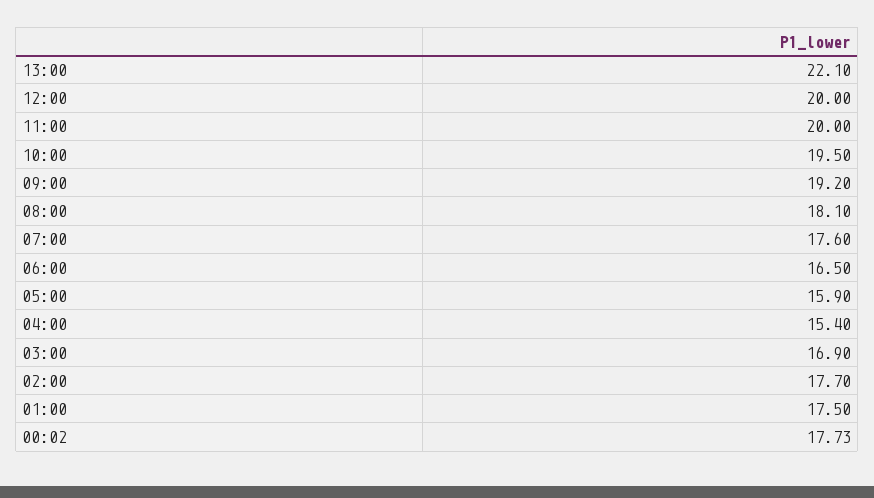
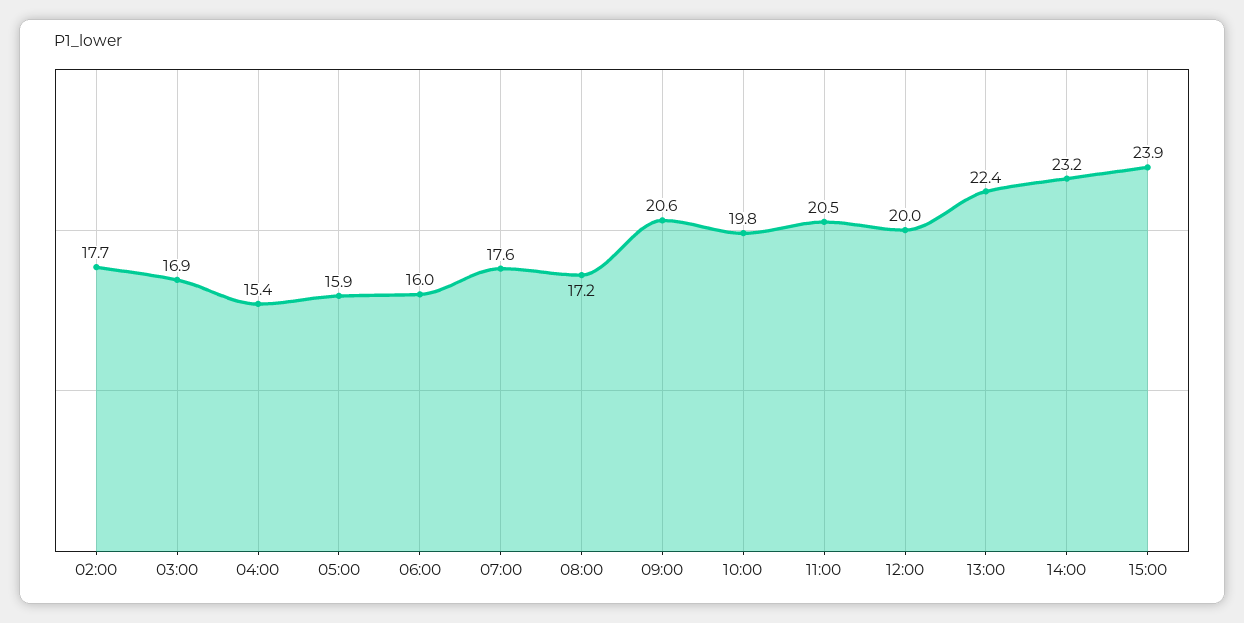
13:00: 22.1 -> 22.4
11:00: 20 -> 20.5
10:00: 19.5 -> 19.8
09:00: 19.2 -> 20.6
08:00: 18.1 -> 17.2
06:00: 16.5 -> 16
01:00: 17.5 -> none
00:02: 17.73 -> none
14:00: none -> 23.2
15:00: none -> 23.9

